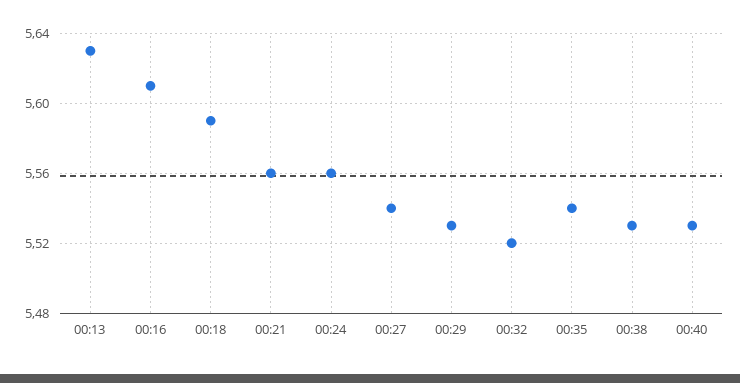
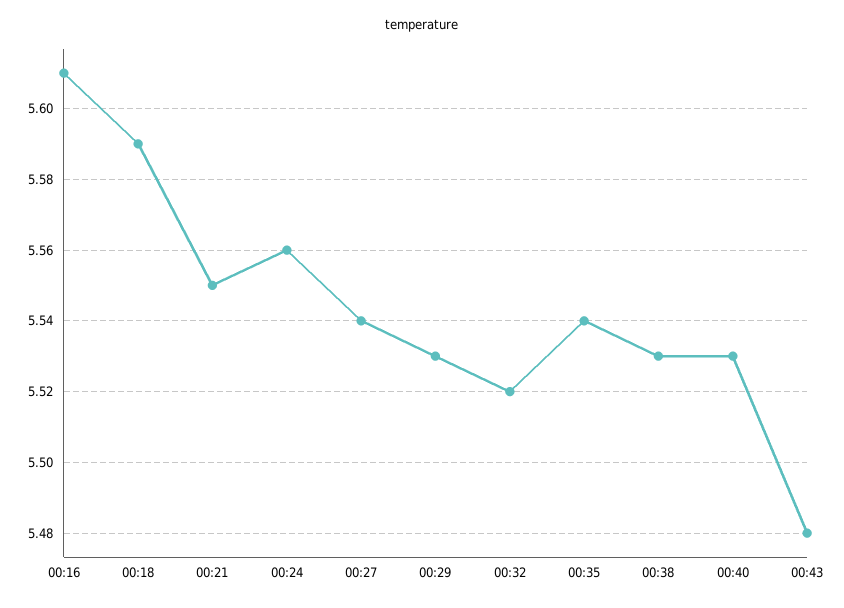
00:13: 5.63 -> none
00:21: 5.56 -> 5.55
00:43: none -> 5.48

